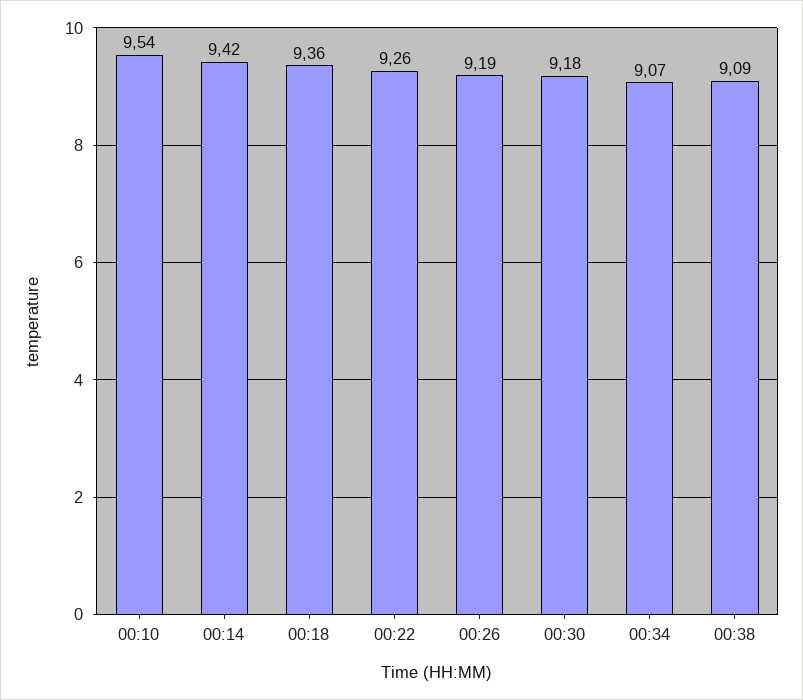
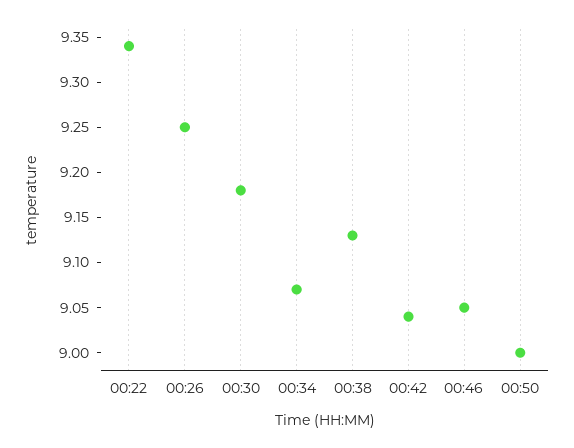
00:10: 9.54 -> none
00:14: 9.42 -> none
00:18: 9.36 -> none
00:22: 9.26 -> 9.34
00:26: 9.19 -> 9.25
00:38: 9.09 -> 9.13
00:42: none -> 9.04
00:46: none -> 9.05
00:50: none -> 9

